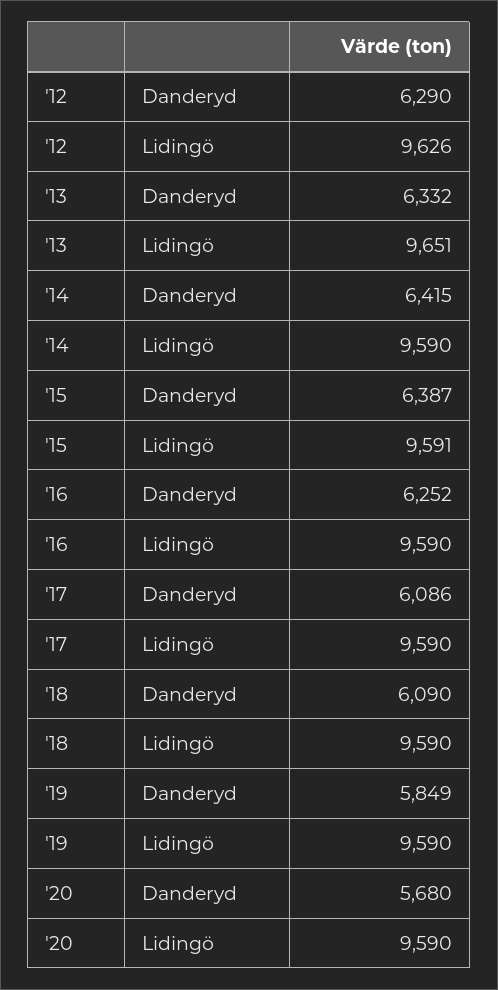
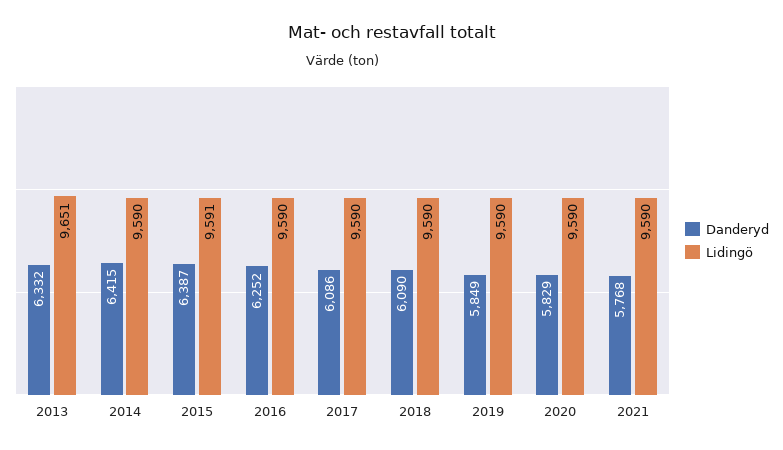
Danderyd, '12: 6290 -> none
Lidingö, '12: 9626 -> none
Danderyd, '20: 5680 -> 5829
Danderyd, 2021: none -> 5768
Lidingö, 2021: none -> 9590

